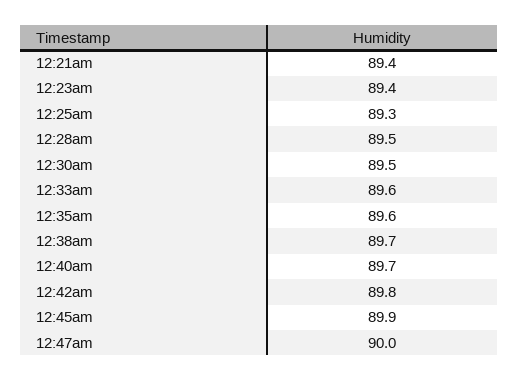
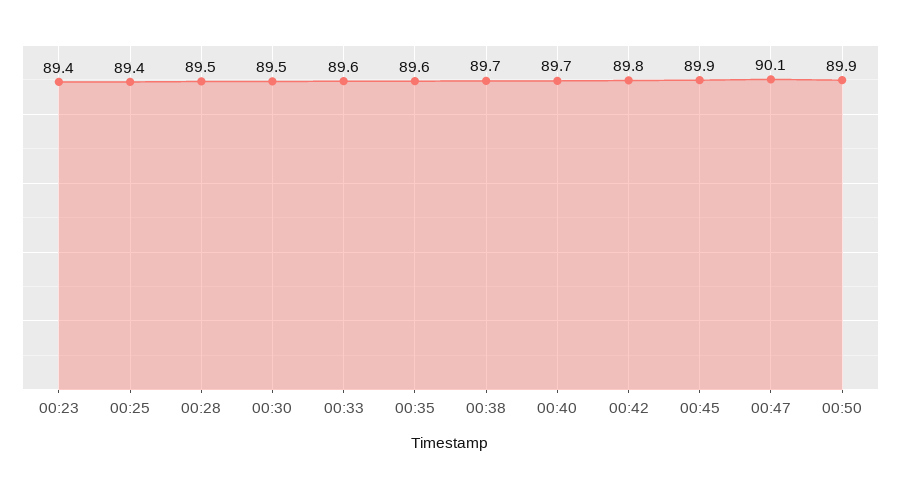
12:21am: 89.4 -> none
12:25am: 89.3 -> 89.4
12:47am: 90 -> 90.1
00:50: none -> 89.9

